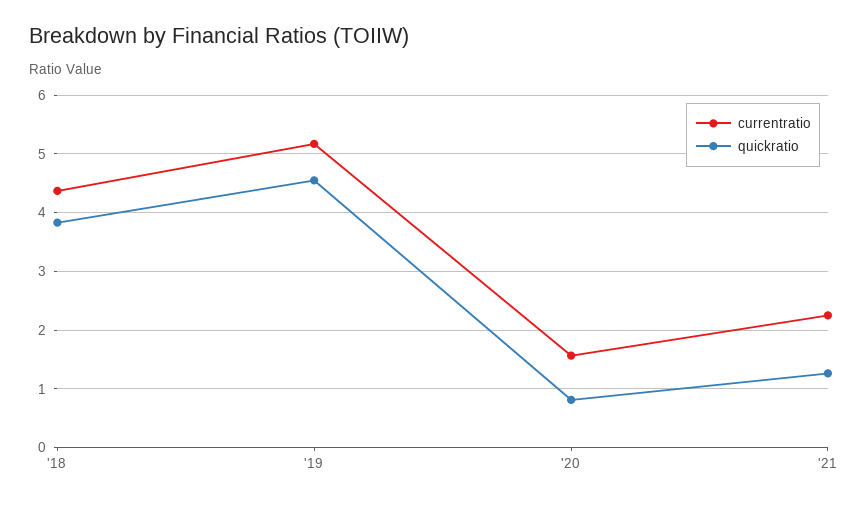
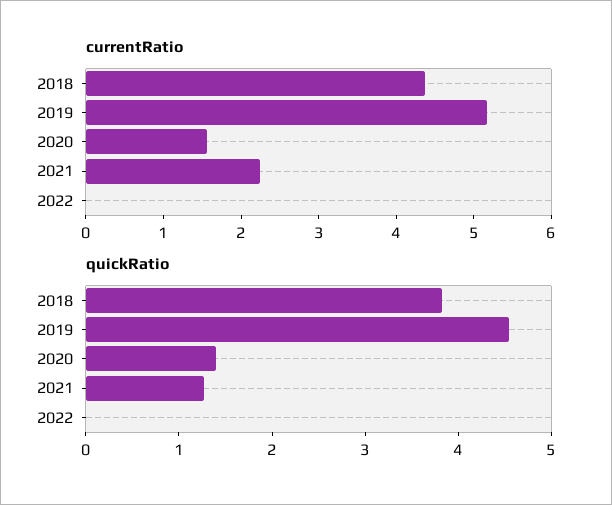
quickratio, '20: 0.8 -> 1.4
currentratio, 2022: none -> 0
quickratio, 2022: none -> 0

